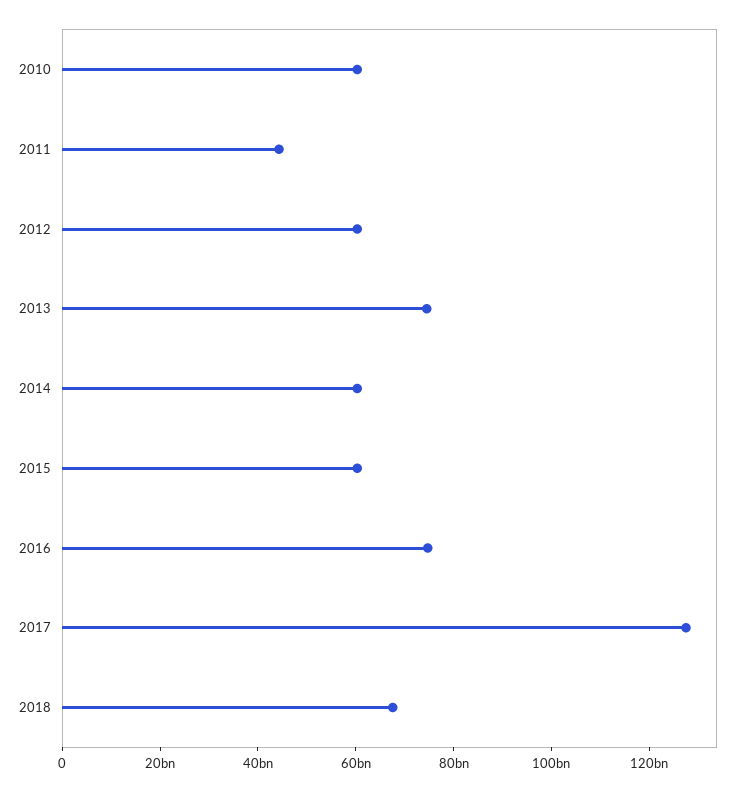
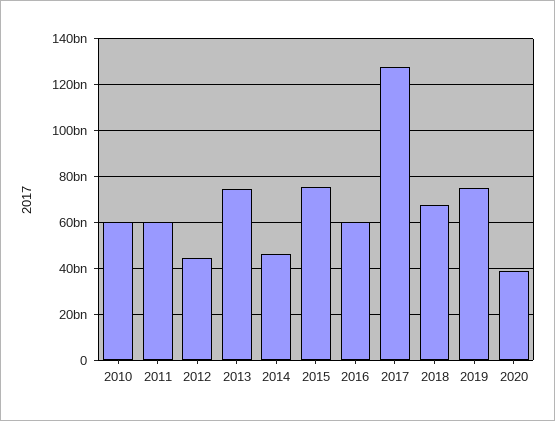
2011: 45000000000 -> 60000000000
2012: 60000000000 -> 45000000000
2014: 60000000000 -> 45000000000
2015: 60000000000 -> 75000000000
2016: 75000000000 -> 60000000000
2019: none -> 75000000000
2020: none -> 40000000000

